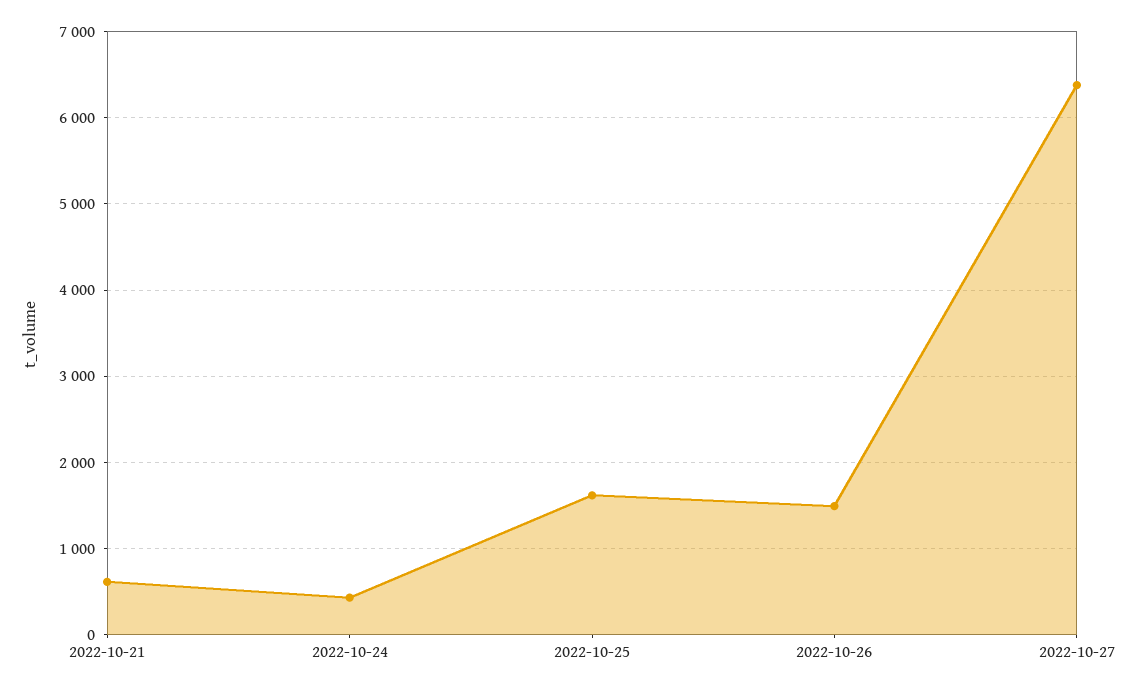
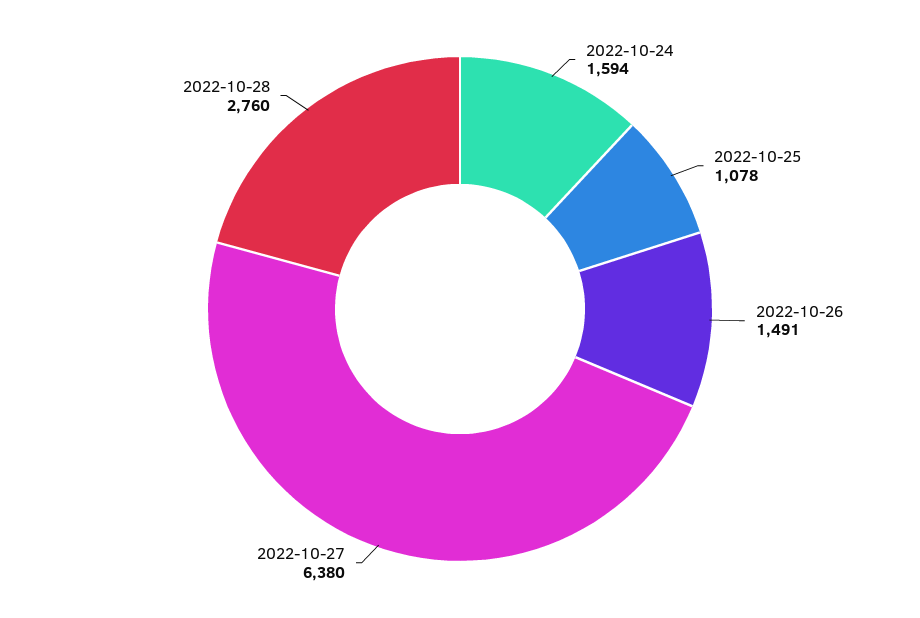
2022-10-21: 600 -> none
2022-10-24: 400 -> 1594
2022-10-25: 1600 -> 1078
2022-10-28: none -> 2760

